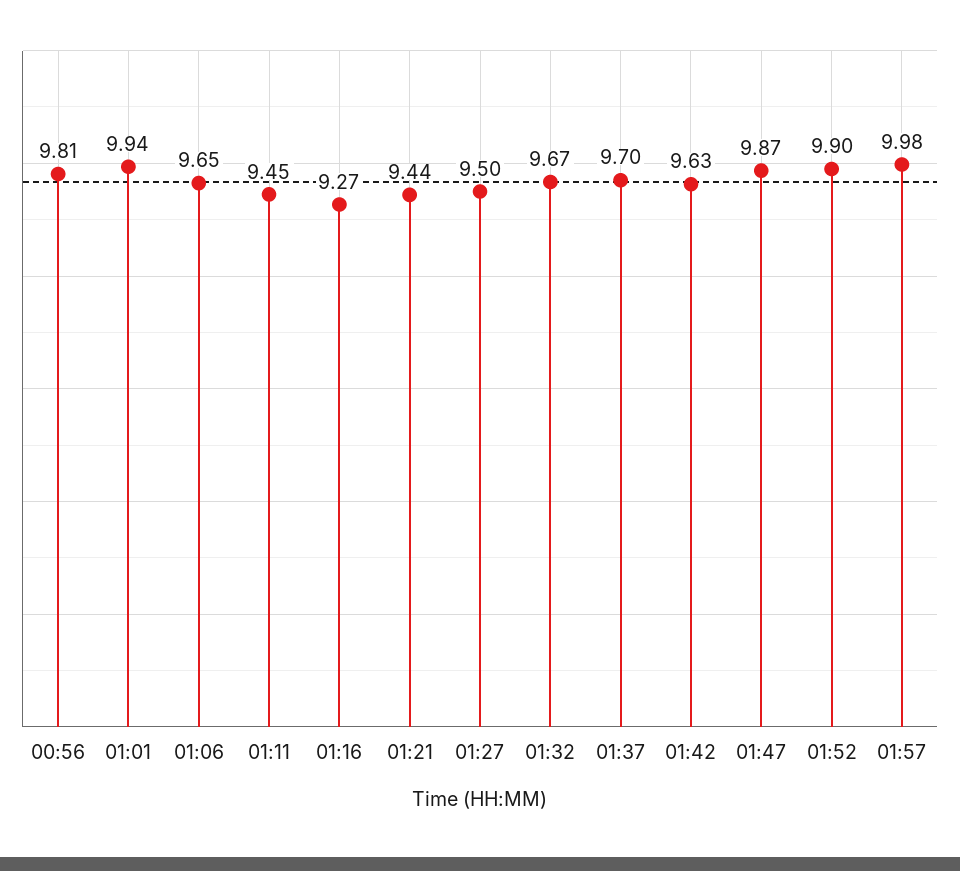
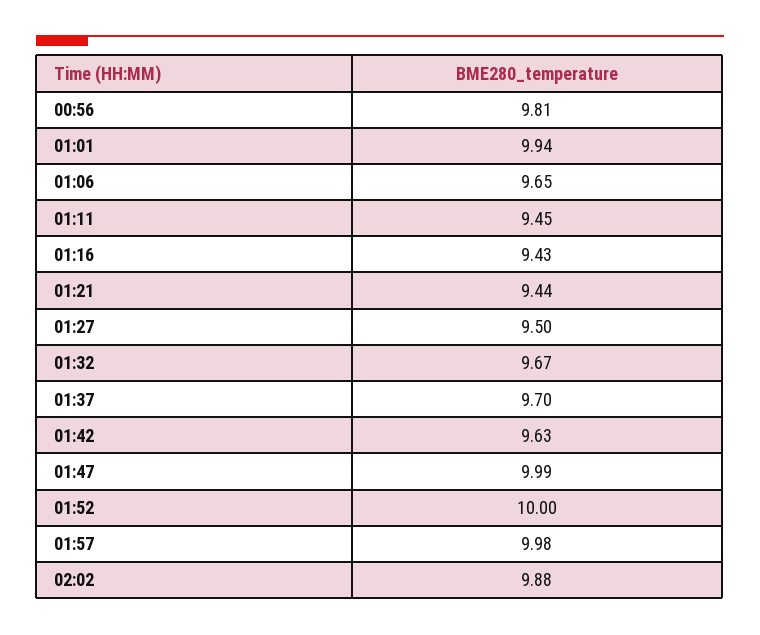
01:16: 9.27 -> 9.43
01:47: 9.87 -> 9.99
01:52: 9.9 -> 10
02:02: none -> 9.88

